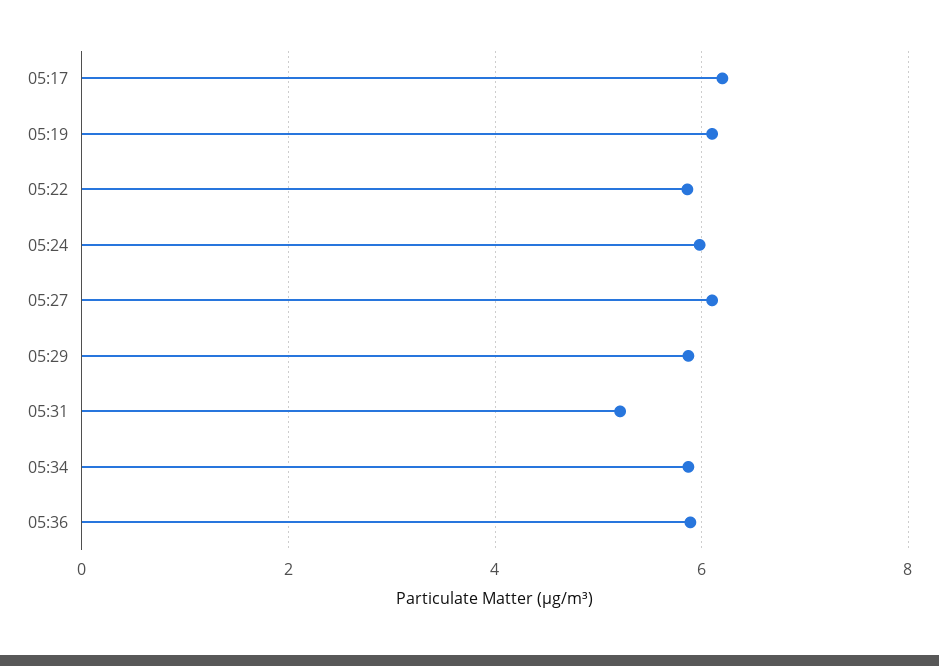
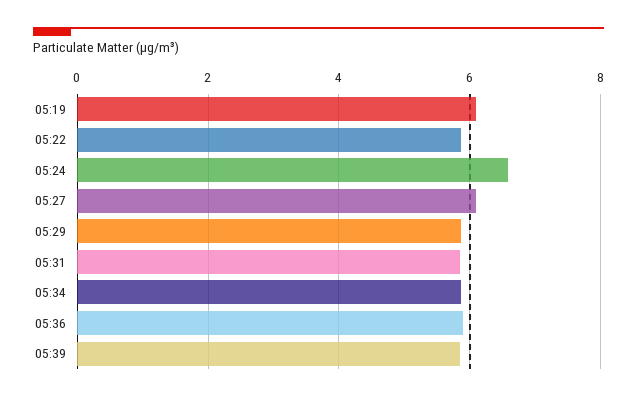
05:17: 6.2 -> none
05:24: 6 -> 6.6
05:31: 5.2 -> 5.8
05:39: none -> 5.8

